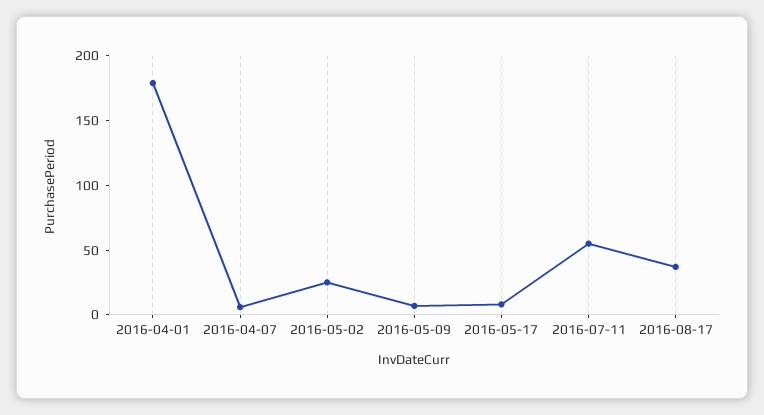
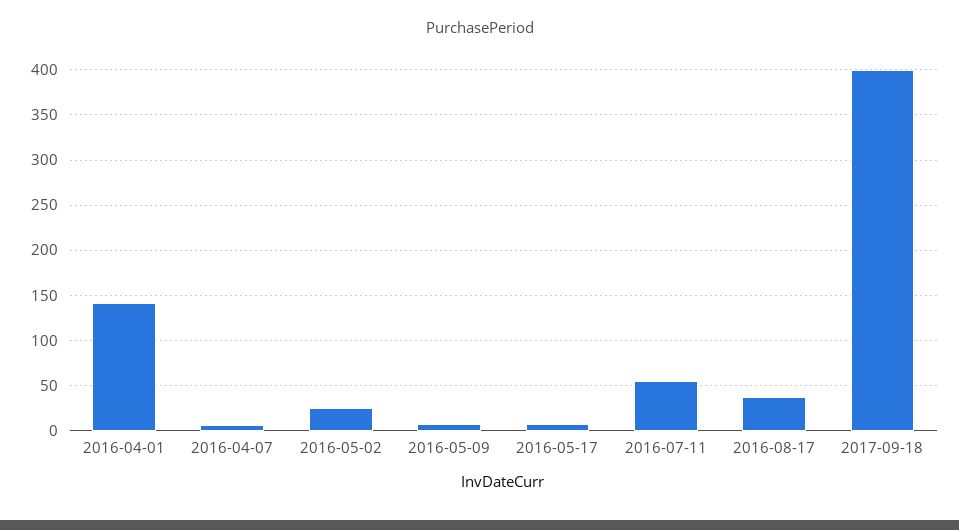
2016-04-01: 180 -> 140
2017-09-18: none -> 400

